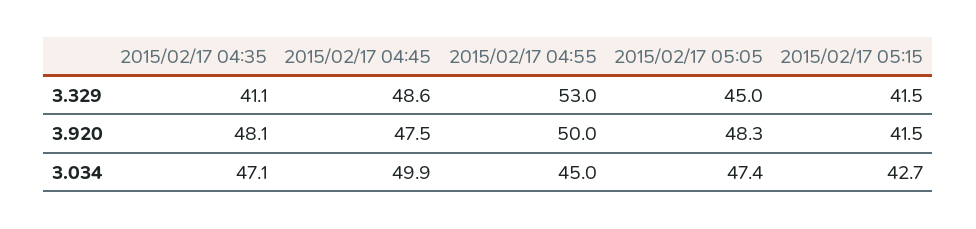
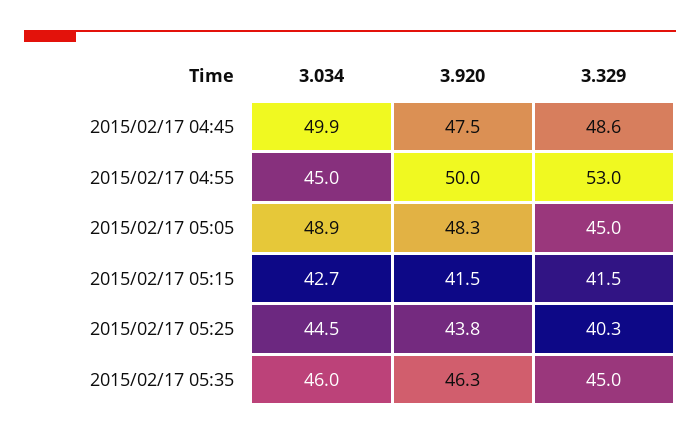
2015/02/17 04:35, 3.329: 41.1 -> none
2015/02/17 04:35, 3.920: 48.1 -> none
2015/02/17 04:35, 3.034: 47.1 -> none
2015/02/17 05:05, 3.034: 47.4 -> 48.9
2015/02/17 05:25, 3.034: none -> 44.5
2015/02/17 05:25, 3.920: none -> 43.8
2015/02/17 05:25, 3.329: none -> 40.3
2015/02/17 05:35, 3.034: none -> 46
2015/02/17 05:35, 3.920: none -> 46.3
2015/02/17 05:35, 3.329: none -> 45

